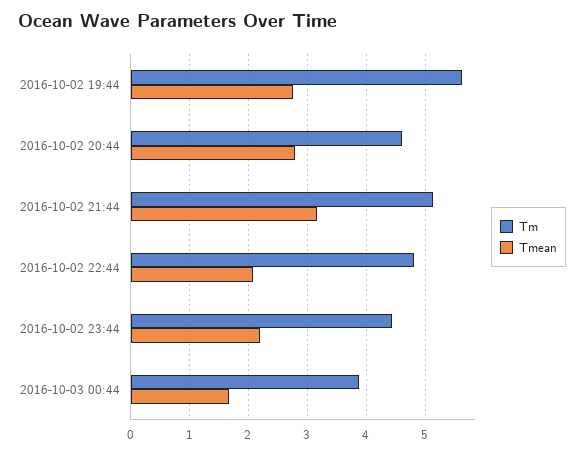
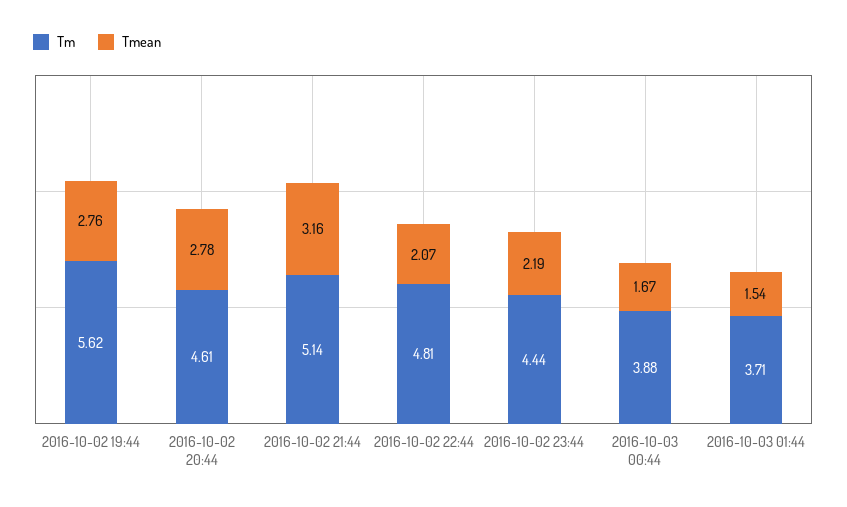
Tm, 2016-10-03 01:44: none -> 3.71
Tmean, 2016-10-03 01:44: none -> 1.54

